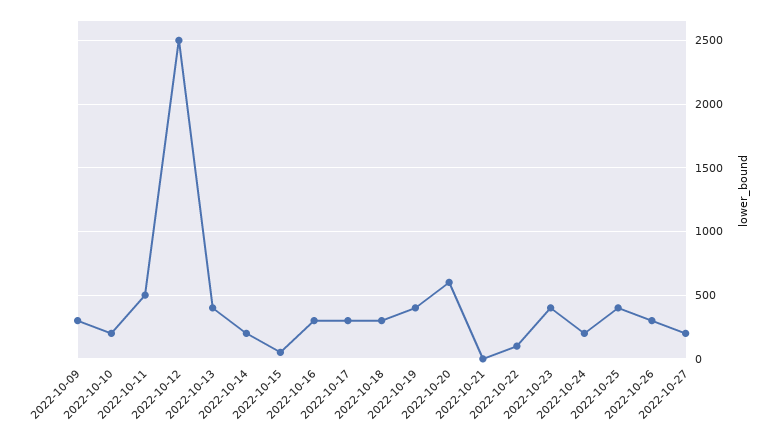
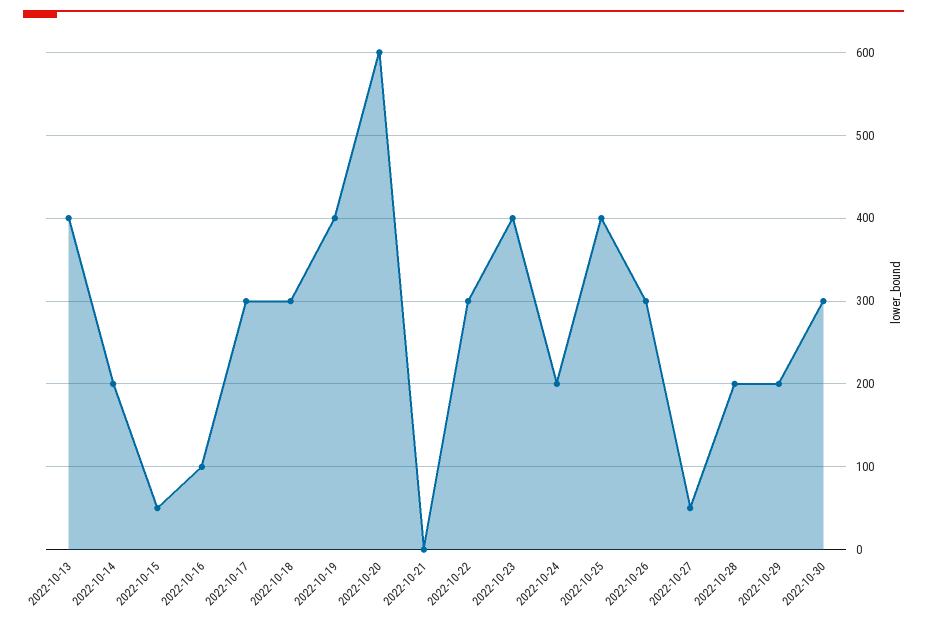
2022-10-09: 300 -> none
2022-10-10: 200 -> none
2022-10-11: 500 -> none
2022-10-12: 2500 -> none
2022-10-16: 300 -> 100
2022-10-22: 100 -> 300
2022-10-27: 200 -> 50
2022-10-28: none -> 200
2022-10-29: none -> 200
2022-10-30: none -> 300

